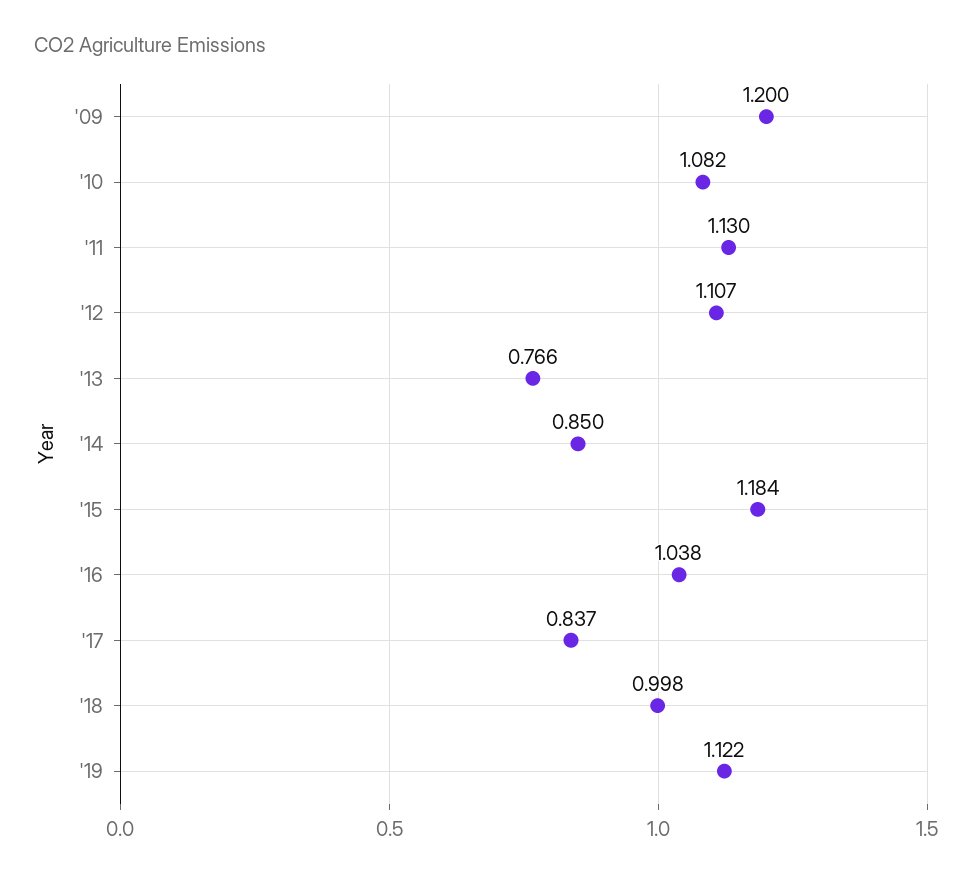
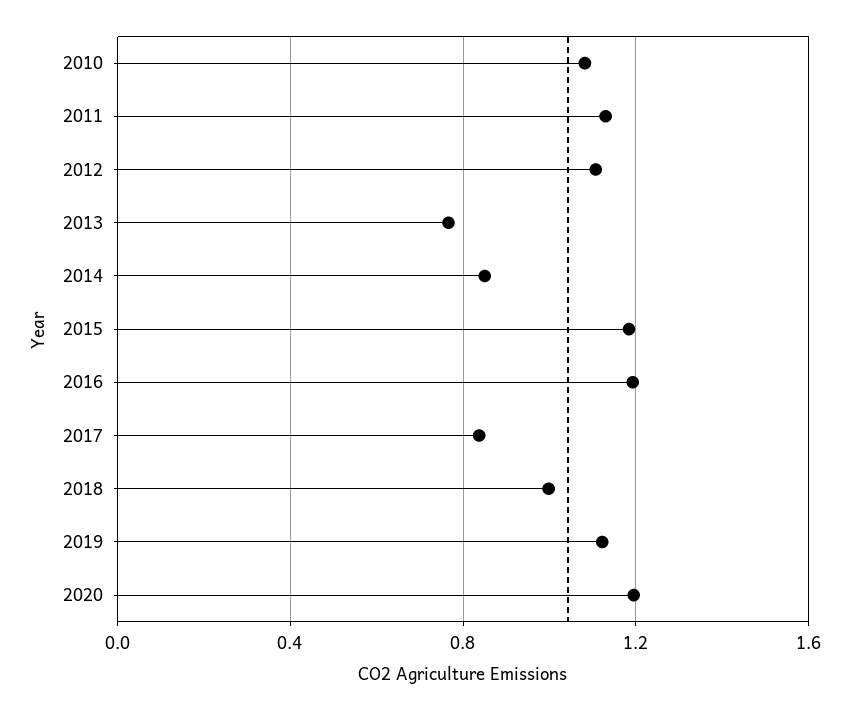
'09: 1.2 -> none
'16: 1.038 -> 1.2
2020: none -> 1.2

